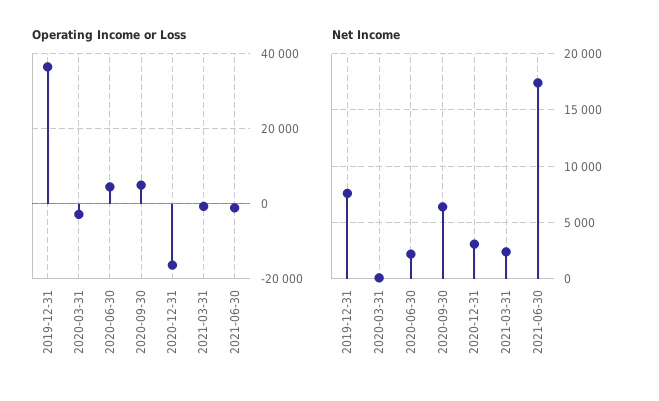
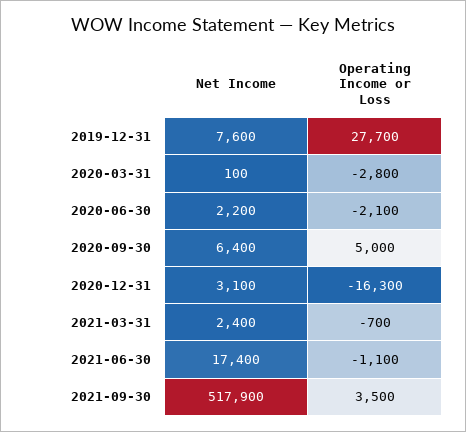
Operating Income or Loss, 2019-12-31: 36000 -> 27700
Operating Income or Loss, 2020-06-30: 4000 -> -2100
Net Income, 2021-09-30: none -> 517900
Operating Income or Loss, 2021-09-30: none -> 3500

